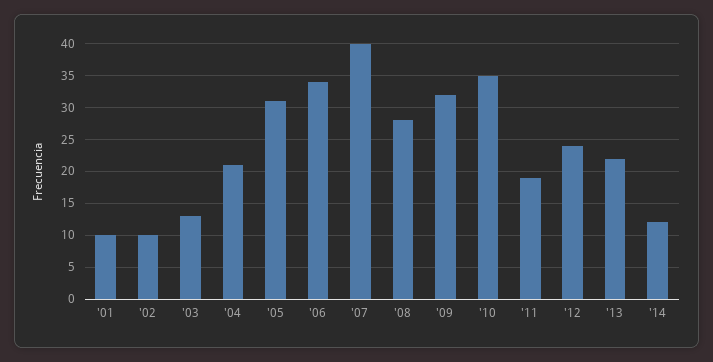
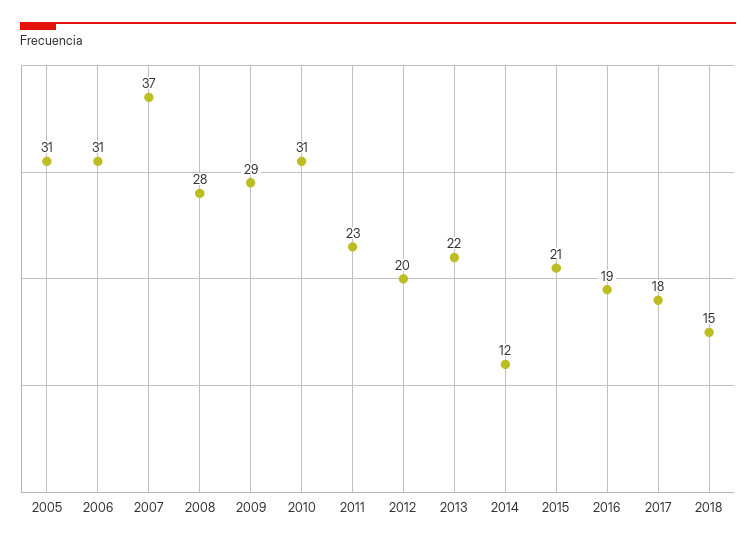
'01: 10 -> none
'02: 10 -> none
'03: 13 -> none
'04: 21 -> none
'06: 34 -> 31
'07: 40 -> 37
'09: 32 -> 29
'10: 35 -> 31
'11: 19 -> 23
'12: 24 -> 20
2015: none -> 21
2016: none -> 19
2017: none -> 18
2018: none -> 15

